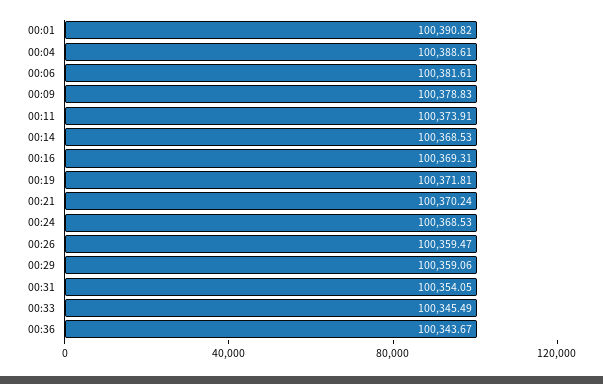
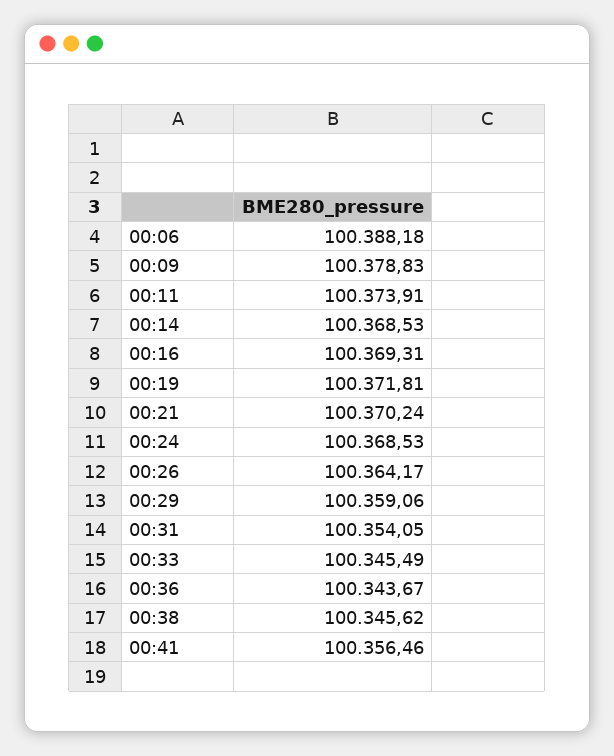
00:01: 100390.82 -> none
00:04: 100388.61 -> none
00:06: 100381.61 -> 100388.18
00:26: 100359.47 -> 100364.17
00:38: none -> 100345.62
00:41: none -> 100356.46

